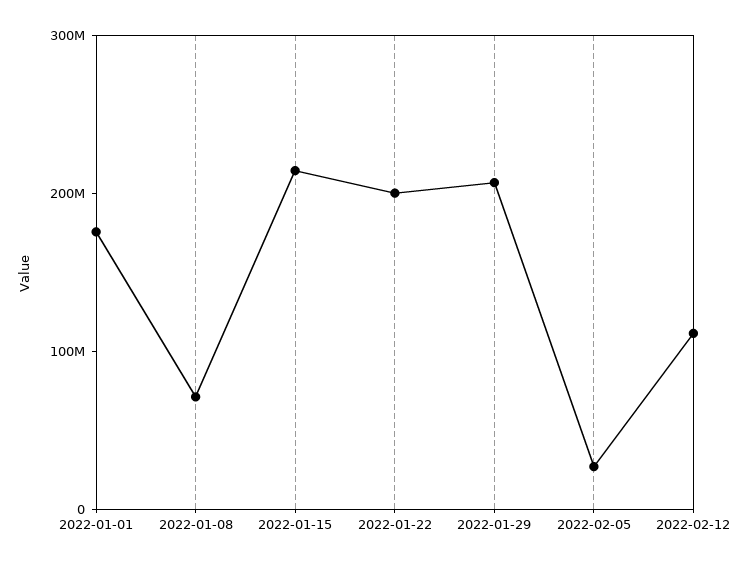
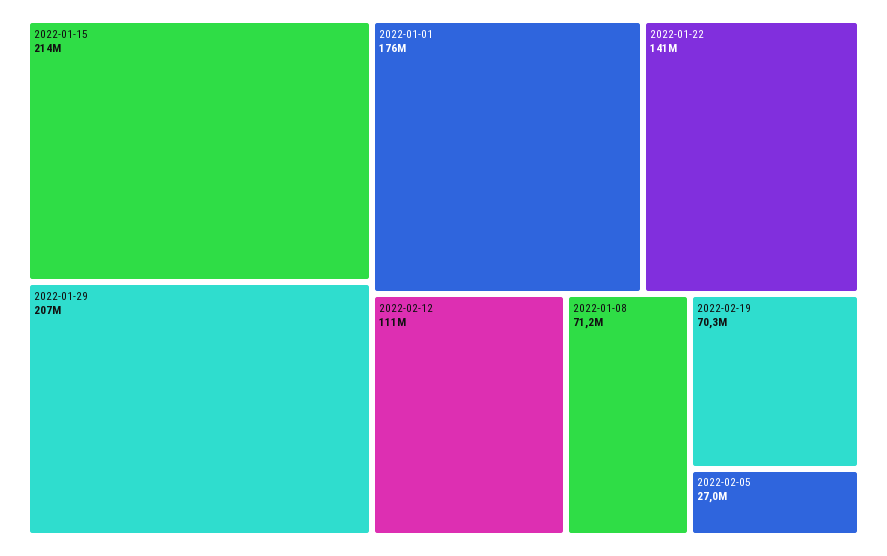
2022-01-22: 200000000 -> 141000000
2022-02-19: none -> 70300000

